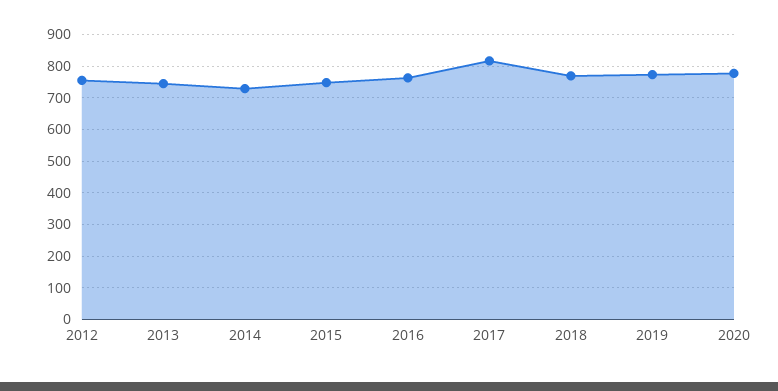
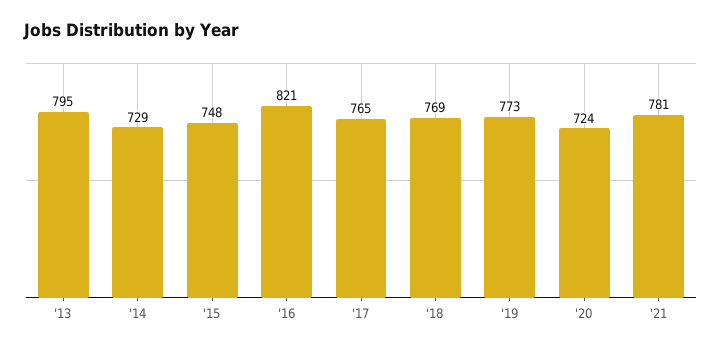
2012: 760 -> none
2013: 740 -> 795
2016: 760 -> 821
2017: 820 -> 765
2020: 780 -> 724
'21: none -> 781

